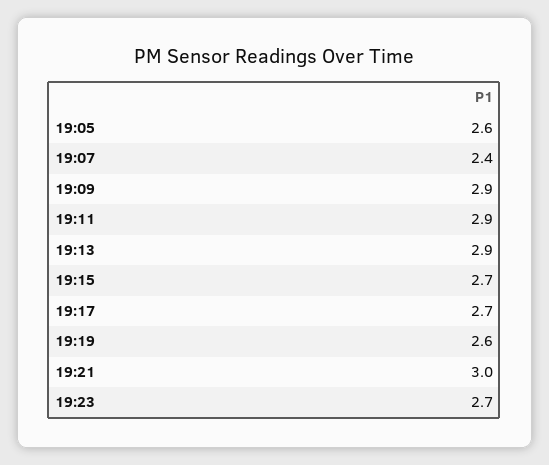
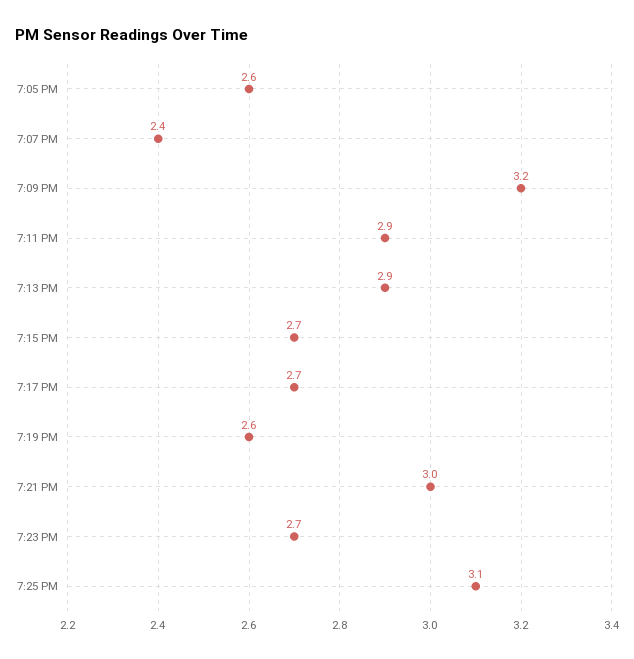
19:09: 2.9 -> 3.2
7:25 PM: none -> 3.1

